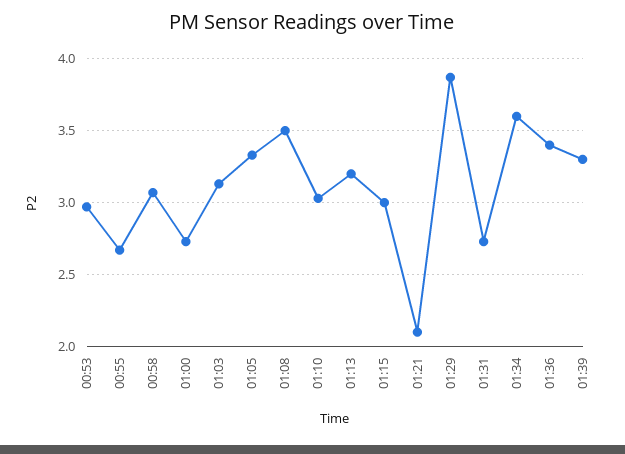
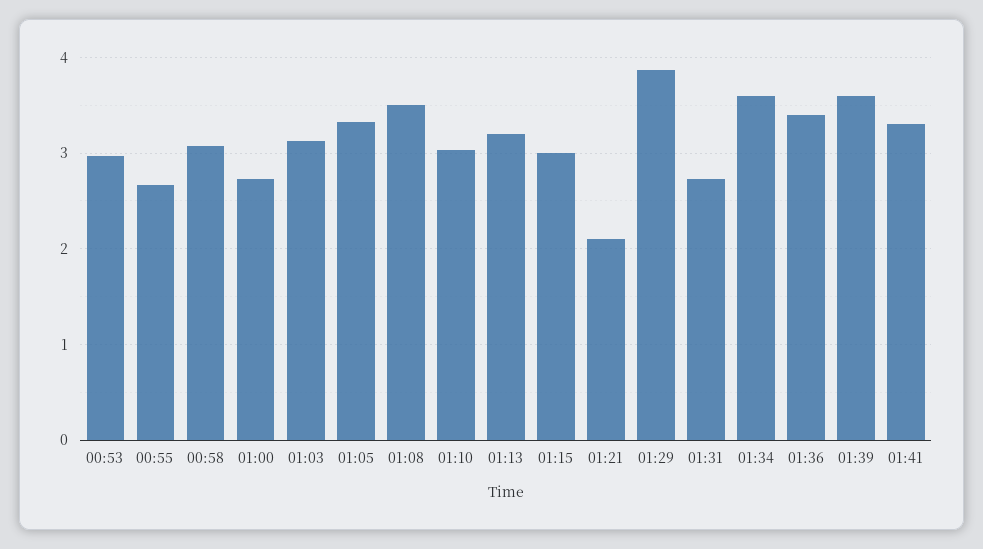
01:39: 3.3 -> 3.6
01:41: none -> 3.3

